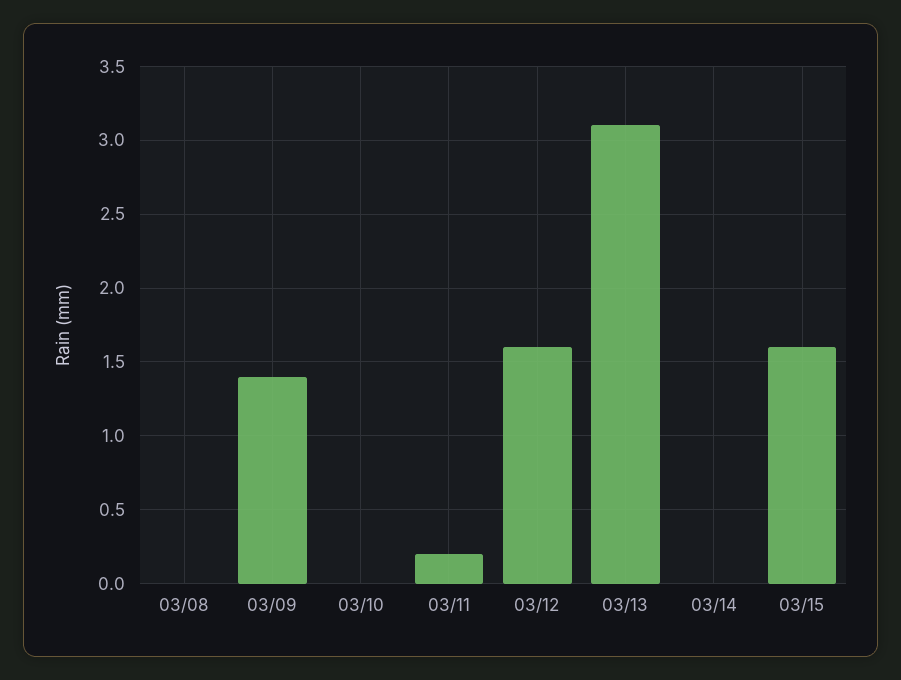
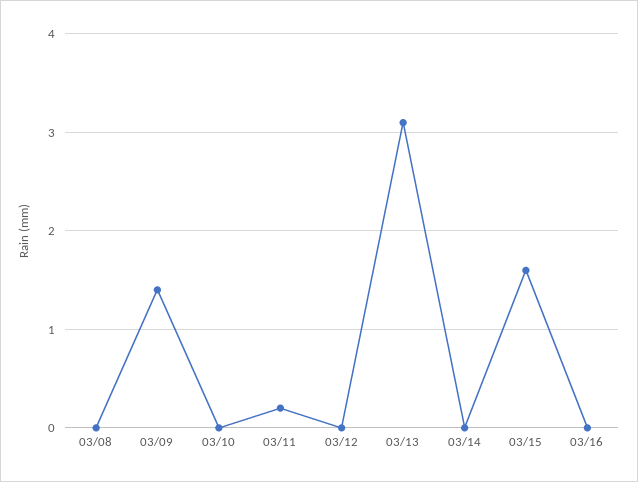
03/12: 1.6 -> 0
03/16: none -> 0

